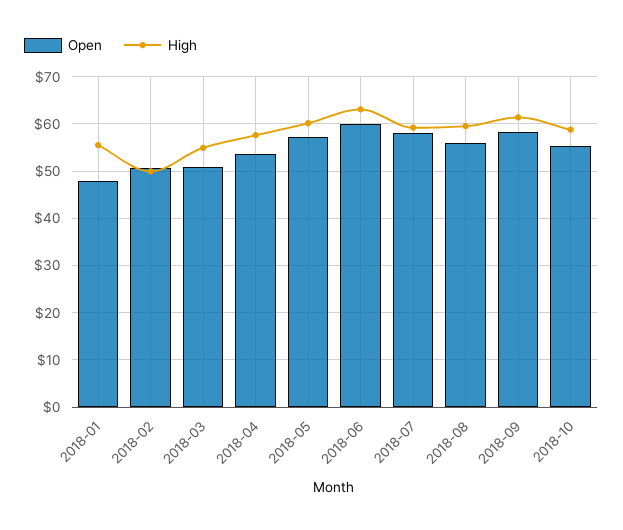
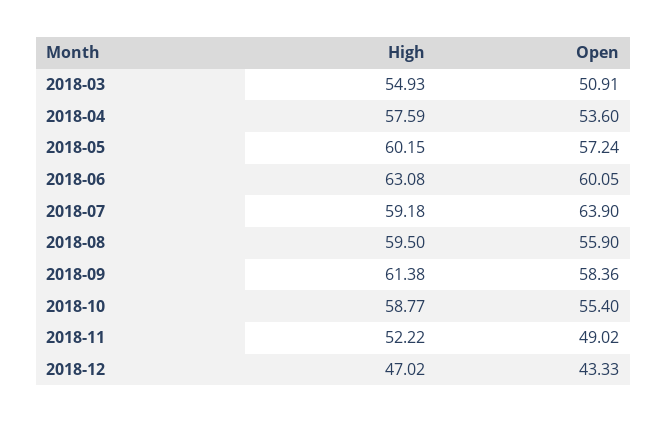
Open, 2018-01: 48 -> none
High, 2018-01: 56 -> none
Open, 2018-02: 50 -> none
High, 2018-02: 50 -> none
Open, 2018-07: 58 -> 63.9
High, 2018-11: none -> 52.22
Open, 2018-11: none -> 49.02
High, 2018-12: none -> 47.02
Open, 2018-12: none -> 43.33

